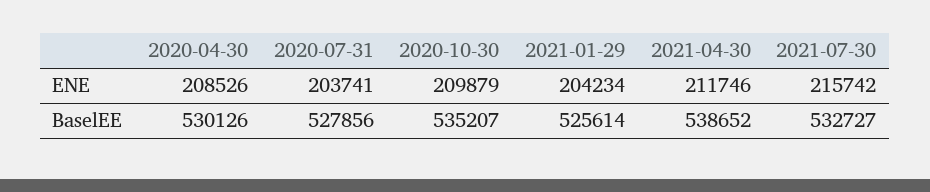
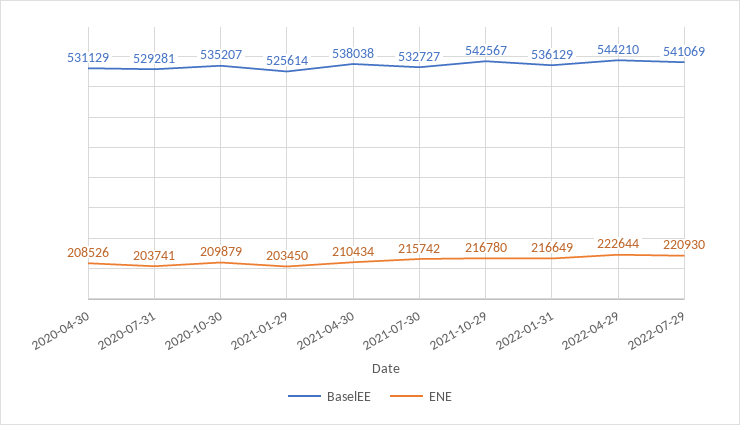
ENE, 2021-01-29: 204234 -> 203450
ENE, 2021-04-30: 211746 -> 210434
BaselEE, 2020-04-30: 530126 -> 531129
BaselEE, 2020-07-31: 527856 -> 529281
BaselEE, 2021-04-30: 538652 -> 538038
BaselEE, 2021-10-29: none -> 542567
ENE, 2021-10-29: none -> 216780
BaselEE, 2022-01-31: none -> 536129
ENE, 2022-01-31: none -> 216649
BaselEE, 2022-04-29: none -> 544210
ENE, 2022-04-29: none -> 222644
BaselEE, 2022-07-29: none -> 541069
ENE, 2022-07-29: none -> 220930

